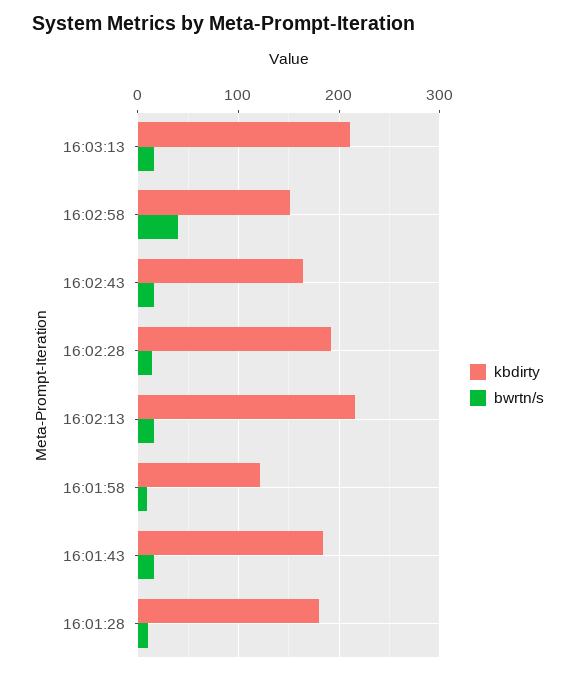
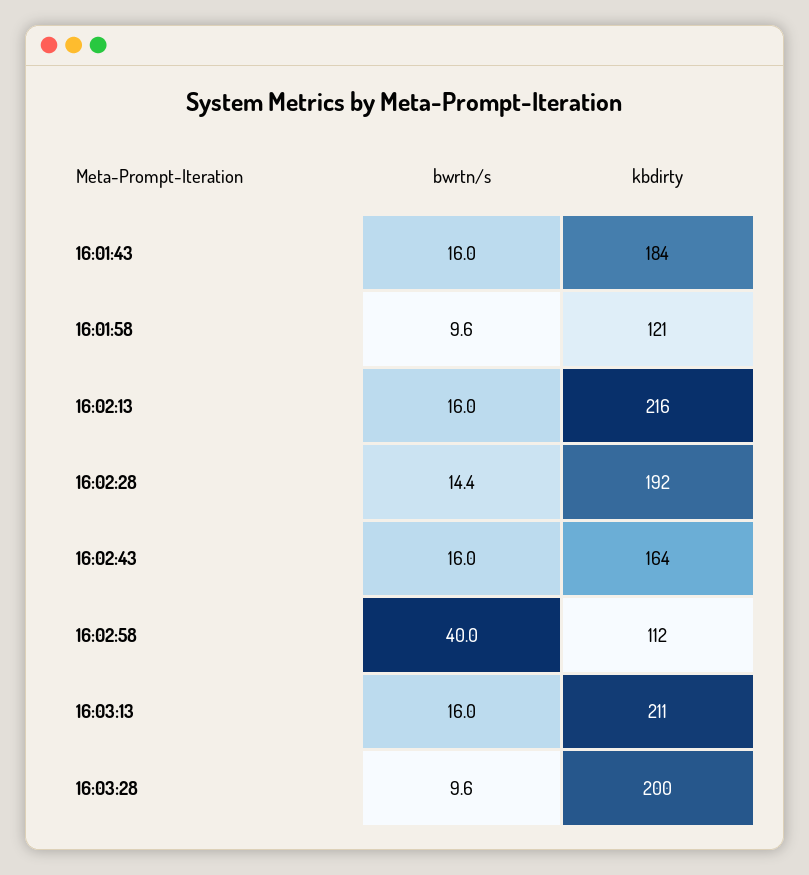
kbdirty, 16:02:58: 150 -> 112
kbdirty, 16:01:28: 180 -> none
bwrtn/s, 16:01:28: 10 -> none
bwrtn/s, 16:03:28: none -> 9.6
kbdirty, 16:03:28: none -> 200

